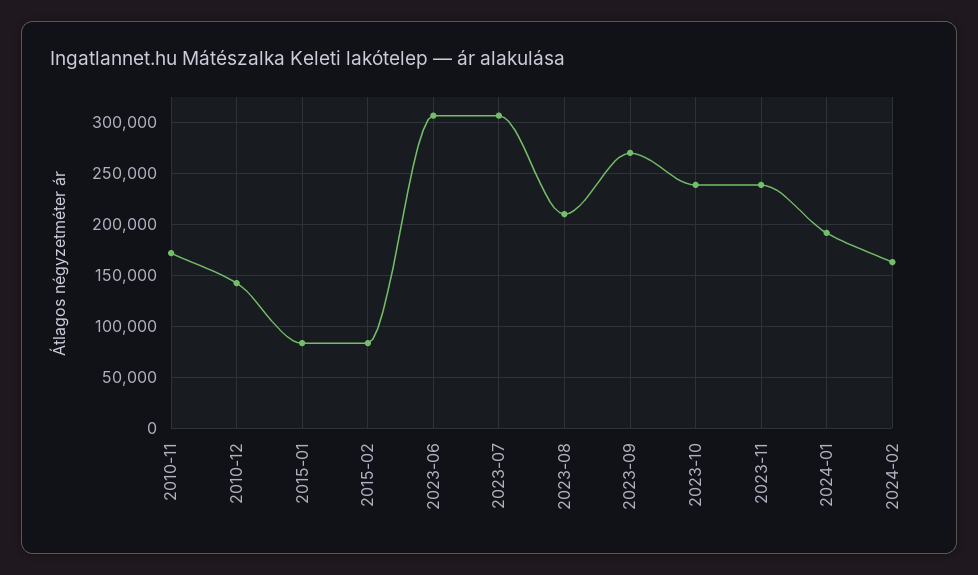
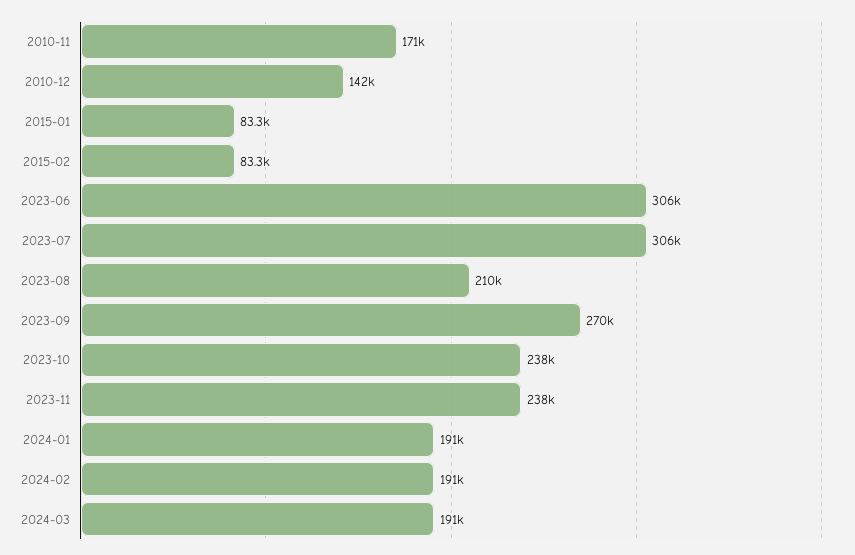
2024-02: 160000 -> 191000
2024-03: none -> 191000

